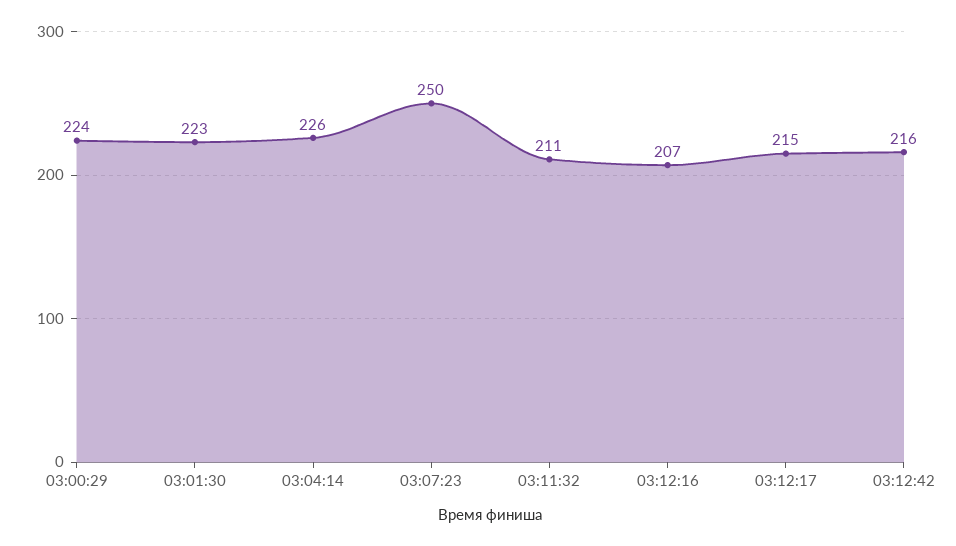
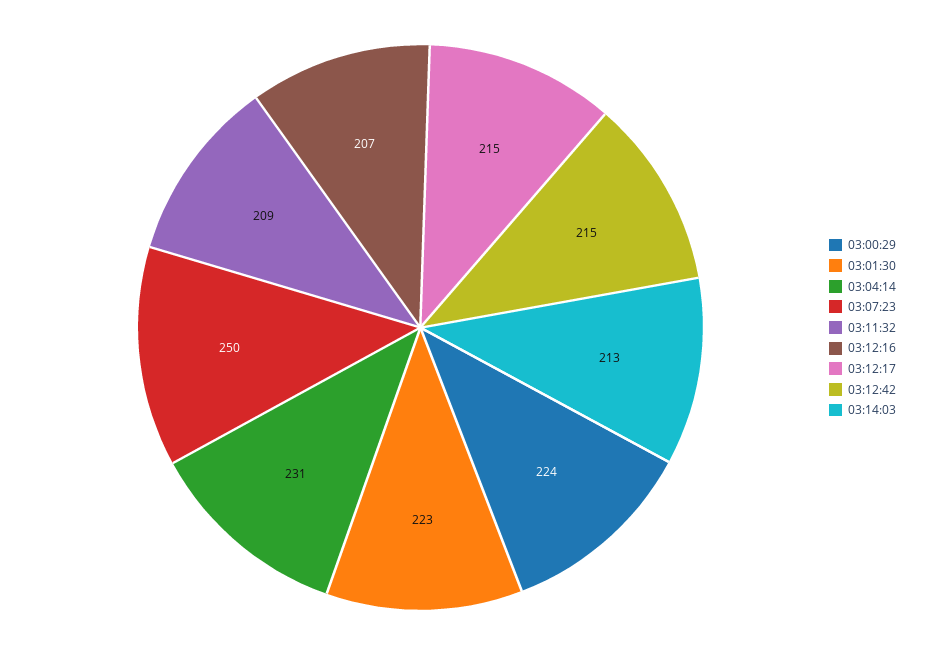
03:04:14: 226 -> 231
03:11:32: 211 -> 209
03:12:42: 216 -> 215
03:14:03: none -> 213

